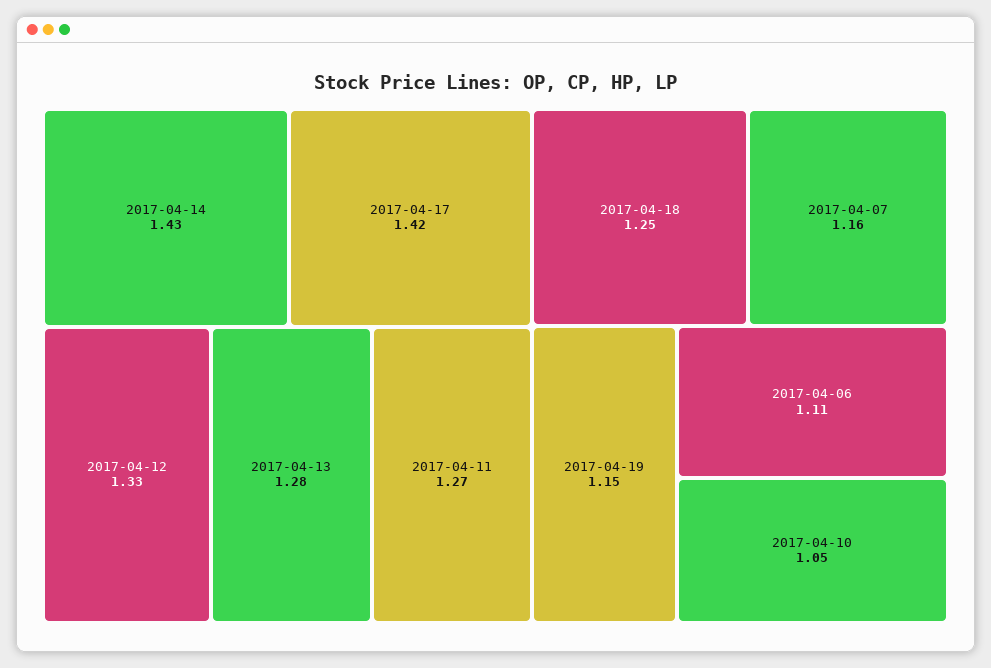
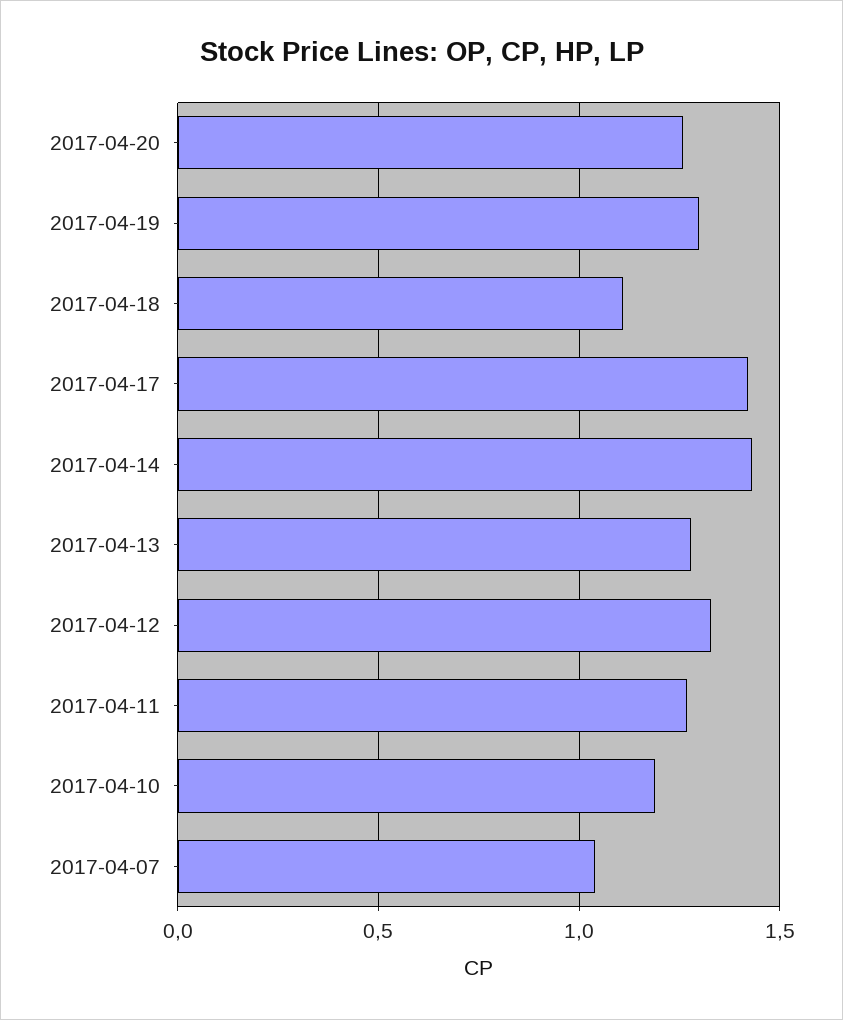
2017-04-18: 1.25 -> 1.1
2017-04-07: 1.16 -> 1.05
2017-04-19: 1.15 -> 1.3
2017-04-06: 1.11 -> none
2017-04-10: 1.05 -> 1.2
2017-04-20: none -> 1.25

